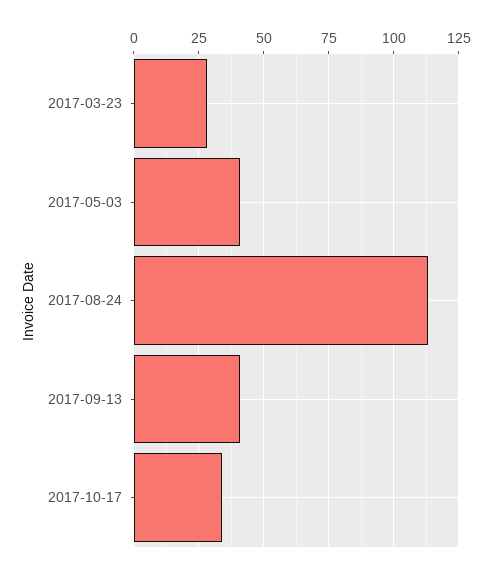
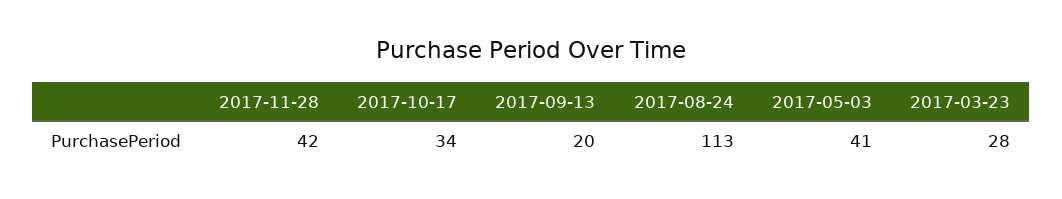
2017-09-13: 40 -> 20
2017-11-28: none -> 42

